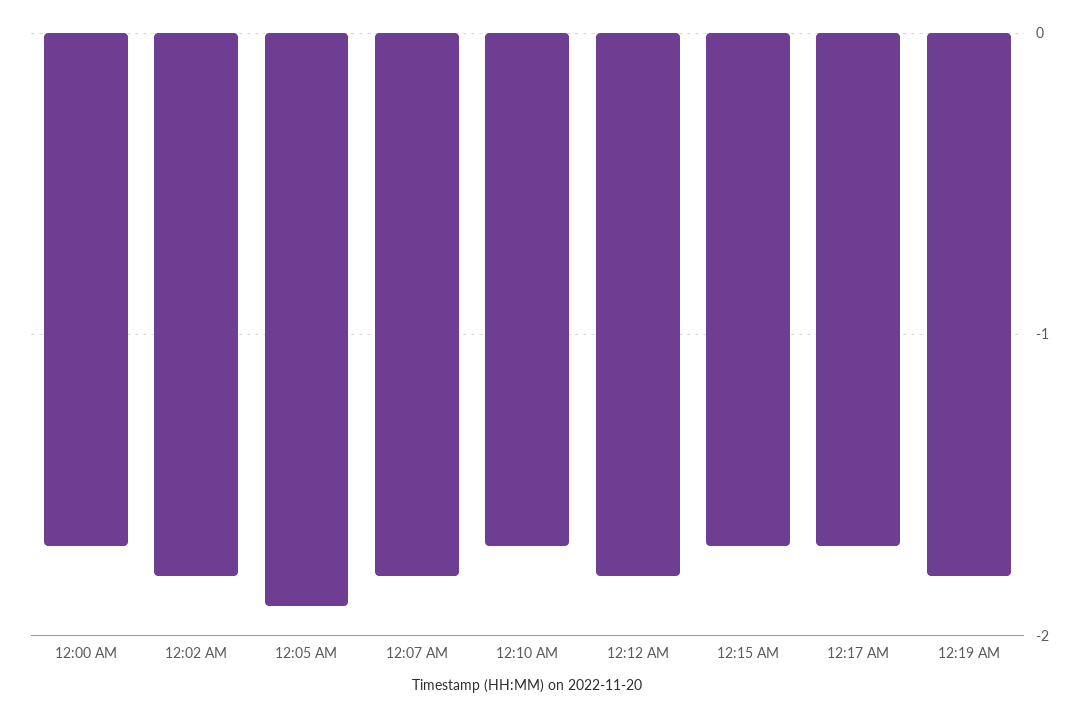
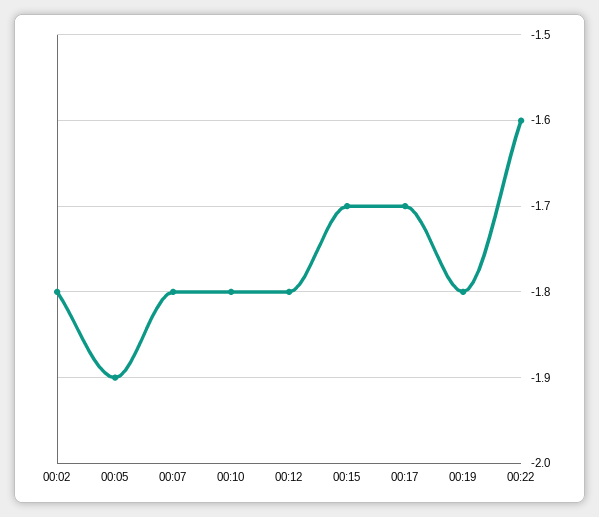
12:00 AM: -1.7 -> none
12:10 AM: -1.7 -> -1.8
00:22: none -> -1.6

